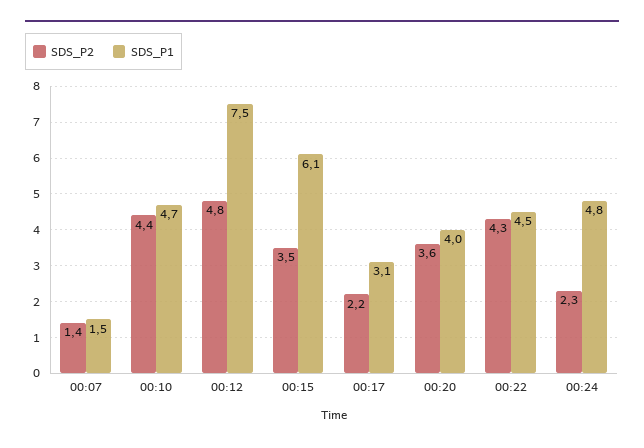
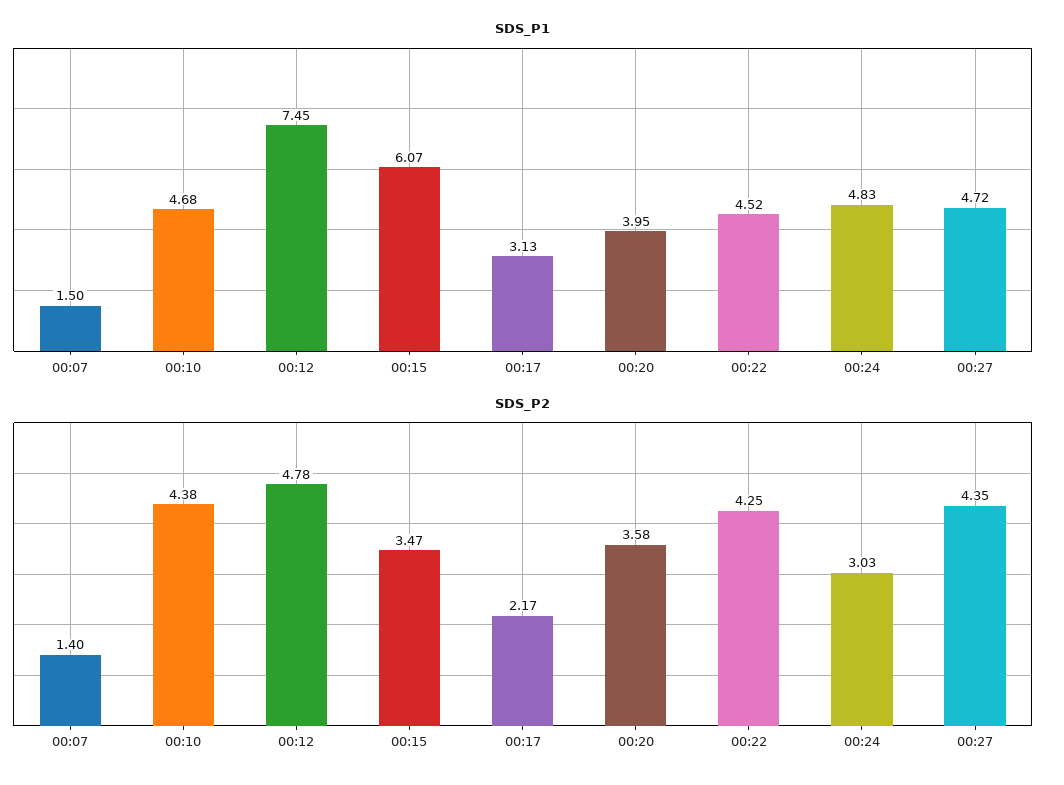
SDS_P2, 00:24: 2.3 -> 3.03
SDS_P1, 00:27: none -> 4.72
SDS_P2, 00:27: none -> 4.35

